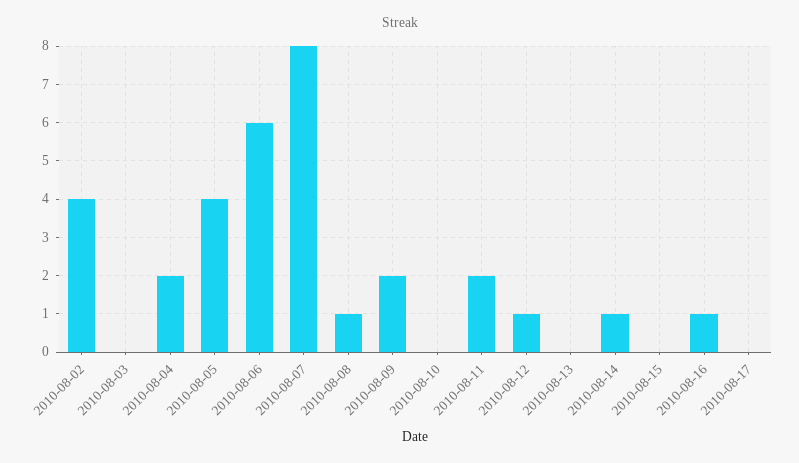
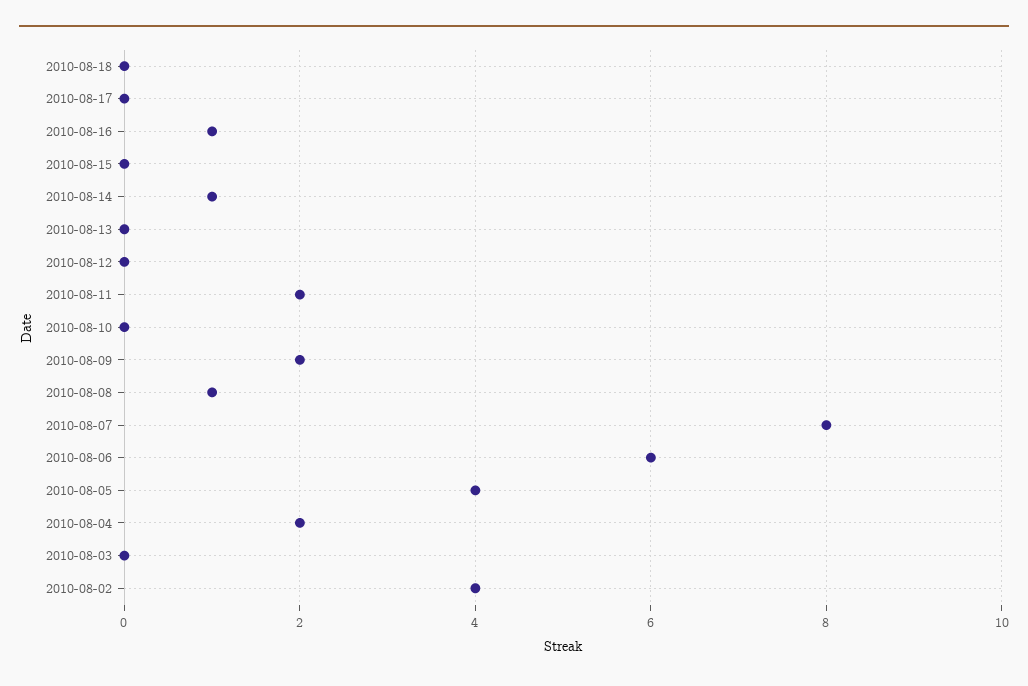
2010-08-12: 1 -> 0
2010-08-18: none -> 0

